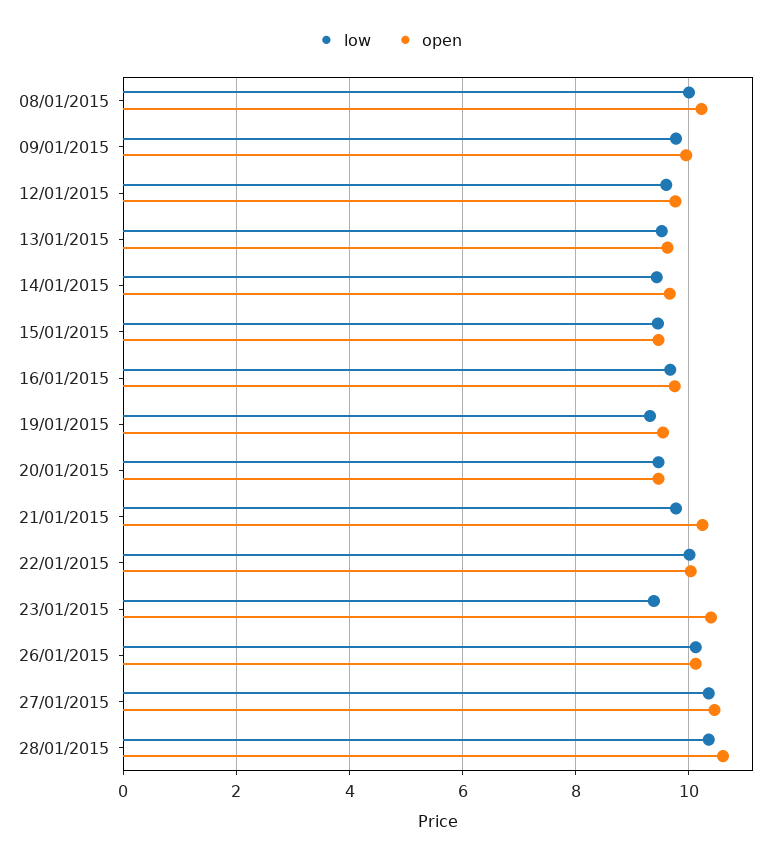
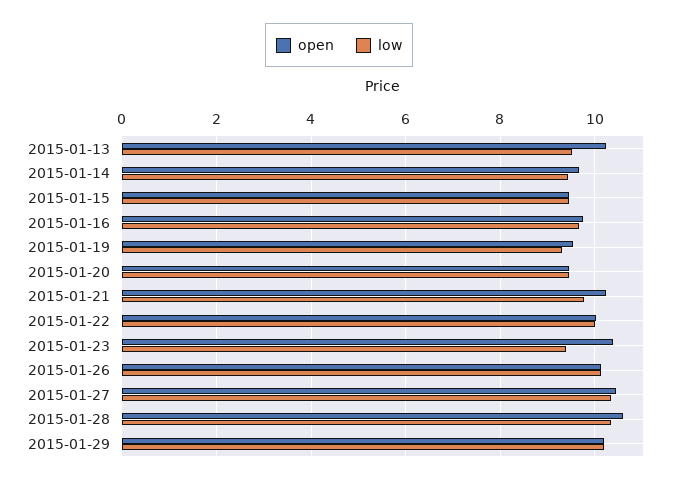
low, 08/01/2015: 10 -> none
open, 08/01/2015: 10.2 -> none
low, 09/01/2015: 9.8 -> none
open, 09/01/2015: 10 -> none
low, 12/01/2015: 9.6 -> none
open, 12/01/2015: 9.8 -> none
open, 13/01/2015: 9.6 -> 10.2
open, 2015-01-29: none -> 10.2
low, 2015-01-29: none -> 10.2

